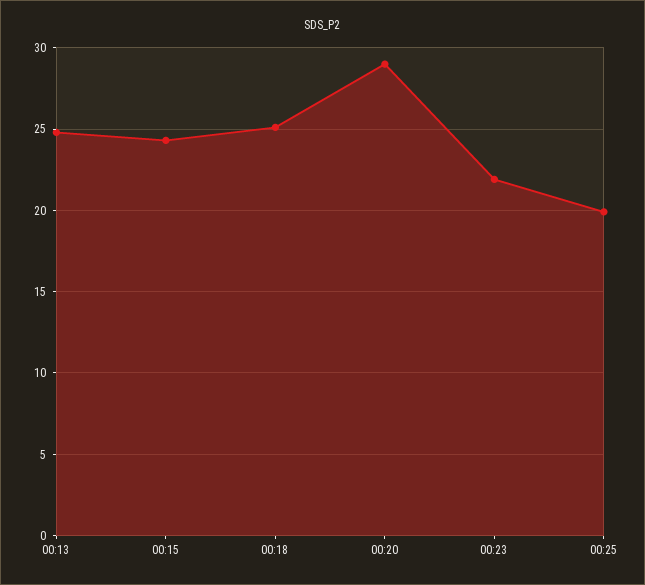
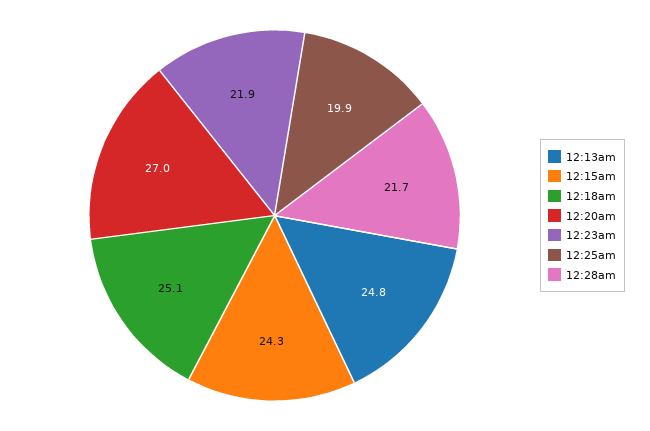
00:20: 29 -> 27
12:28am: none -> 21.7

